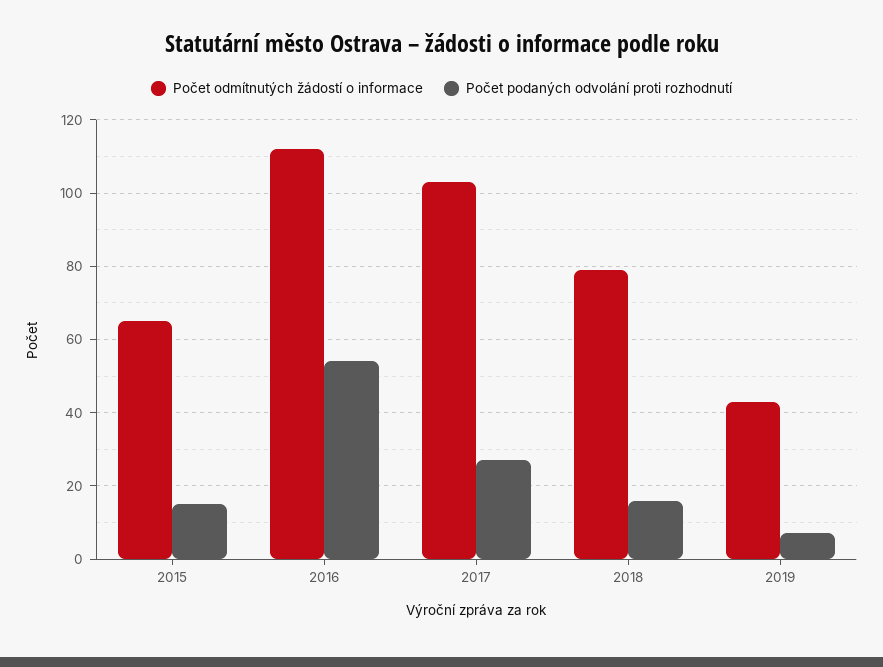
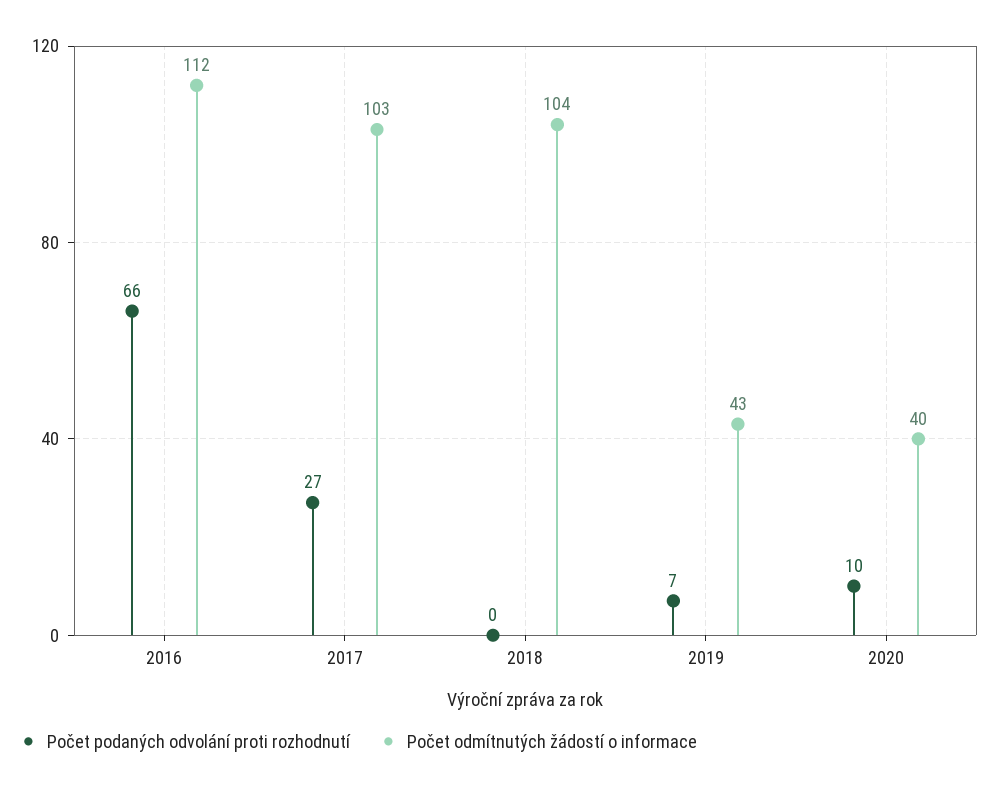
Počet odmítnutých žádostí o informace, 2015: 65 -> none
Počet podaných odvolání proti rozhodnutí, 2015: 15 -> none
Počet podaných odvolání proti rozhodnutí, 2016: 55 -> 66
Počet odmítnutých žádostí o informace, 2018: 80 -> 104
Počet podaných odvolání proti rozhodnutí, 2018: 15 -> 0
Počet podaných odvolání proti rozhodnutí, 2020: none -> 10
Počet odmítnutých žádostí o informace, 2020: none -> 40

